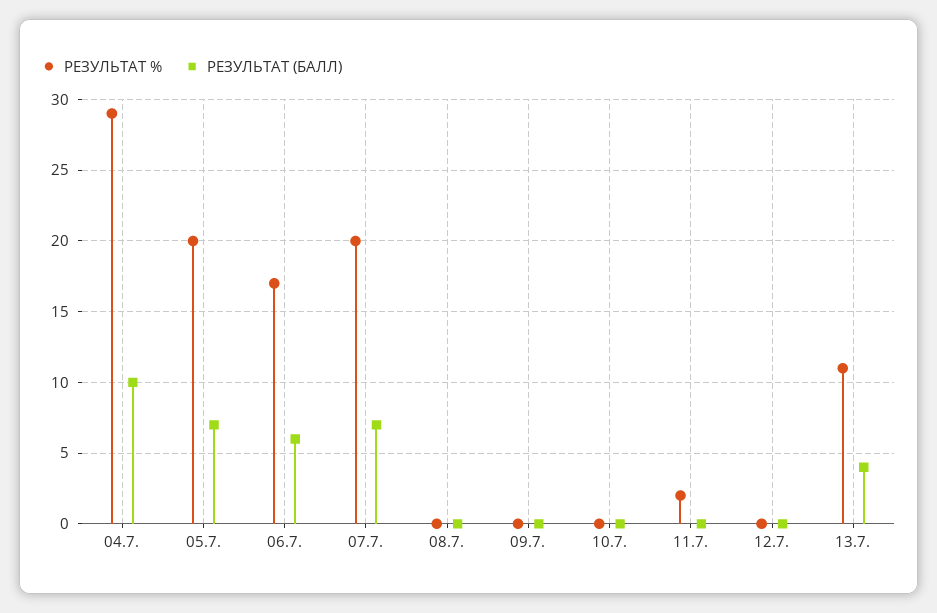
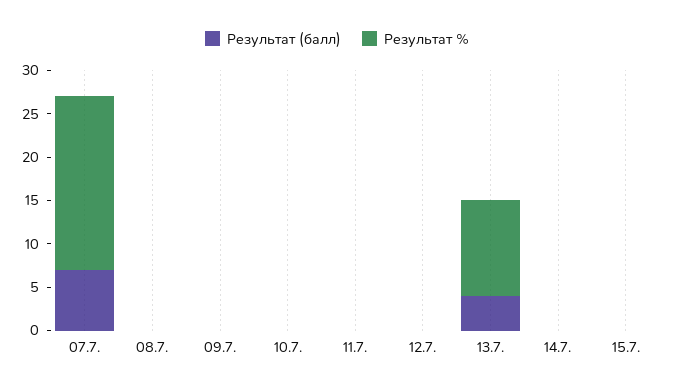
РЕЗУЛЬТАТ %, 04.7.: 29 -> none
РЕЗУЛЬТАТ (БАЛЛ), 04.7.: 10 -> none
РЕЗУЛЬТАТ %, 05.7.: 20 -> none
РЕЗУЛЬТАТ (БАЛЛ), 05.7.: 7 -> none
РЕЗУЛЬТАТ %, 06.7.: 17 -> none
РЕЗУЛЬТАТ (БАЛЛ), 06.7.: 6 -> none
РЕЗУЛЬТАТ %, 11.7.: 2 -> 0
РЕЗУЛЬТАТ (БАЛЛ), 14.7.: none -> 0
РЕЗУЛЬТАТ %, 14.7.: none -> 0
РЕЗУЛЬТАТ (БАЛЛ), 15.7.: none -> 0
РЕЗУЛЬТАТ %, 15.7.: none -> 0

